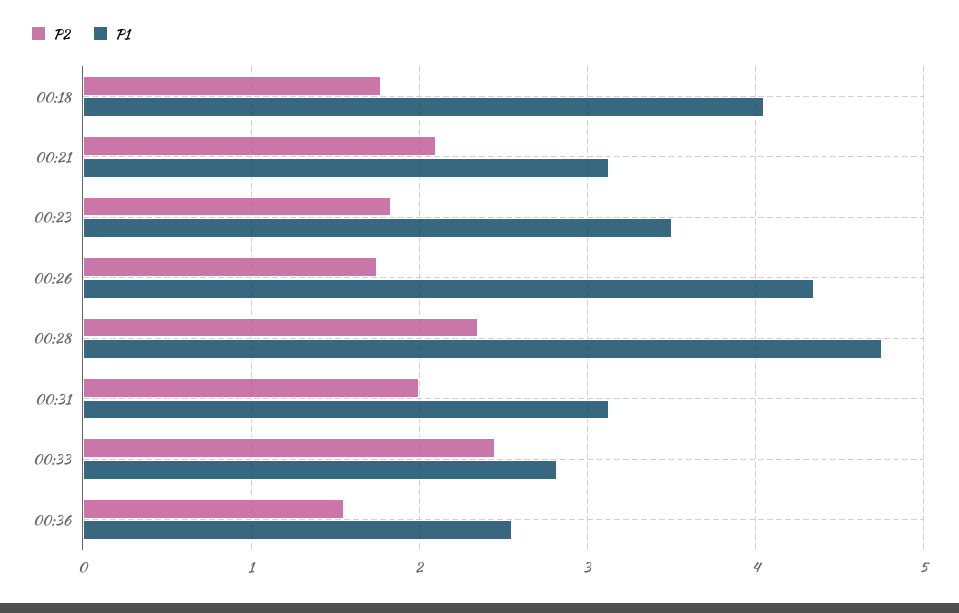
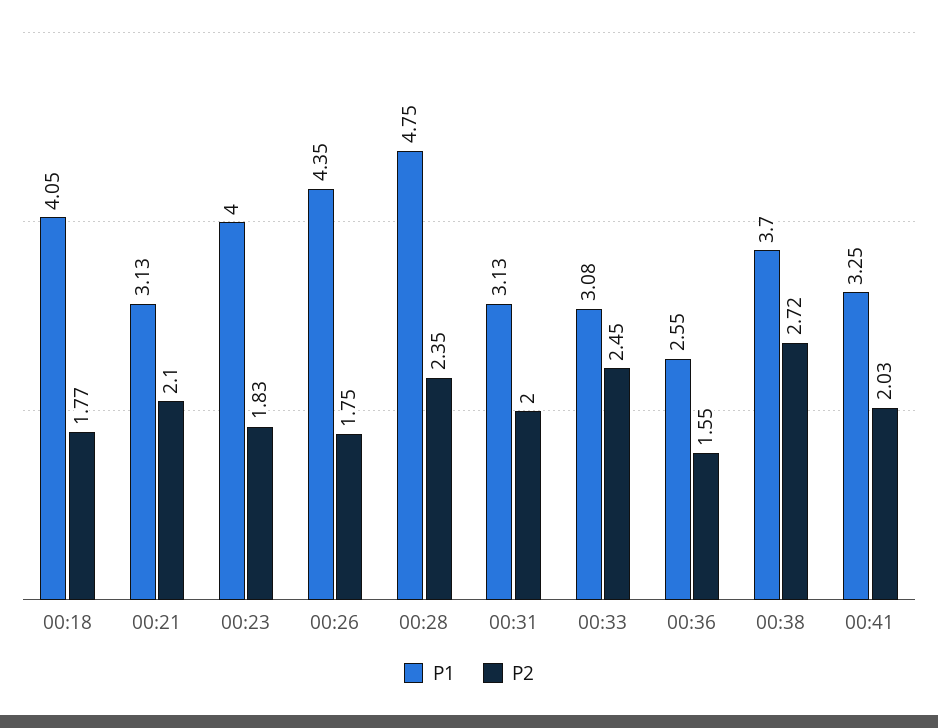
P1, 00:23: 3.5 -> 4
P1, 00:33: 2.8 -> 3.08
P1, 00:38: none -> 3.7
P2, 00:38: none -> 2.72
P1, 00:41: none -> 3.25
P2, 00:41: none -> 2.03

